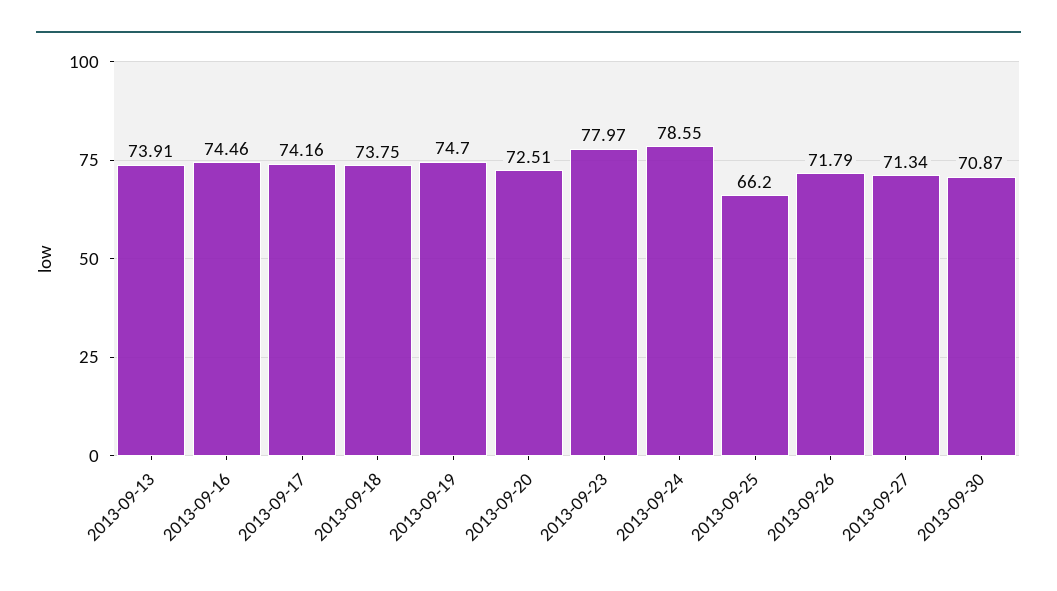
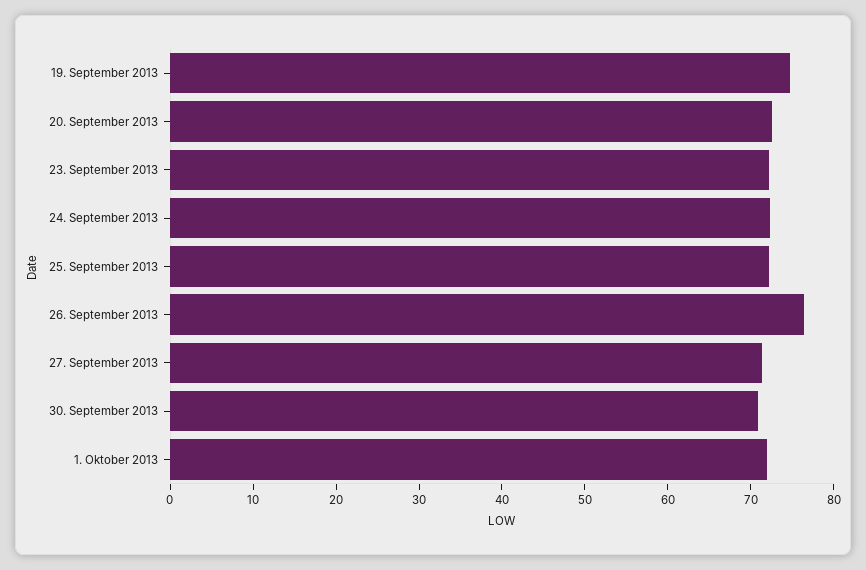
2013-09-13: 73.91 -> none
2013-09-16: 74.46 -> none
2013-09-17: 74.16 -> none
2013-09-18: 73.75 -> none
2013-09-23: 77.97 -> 72
2013-09-24: 78.55 -> 72
2013-09-25: 66.2 -> 72
2013-09-26: 71.79 -> 76
1. Oktober 2013: none -> 72

